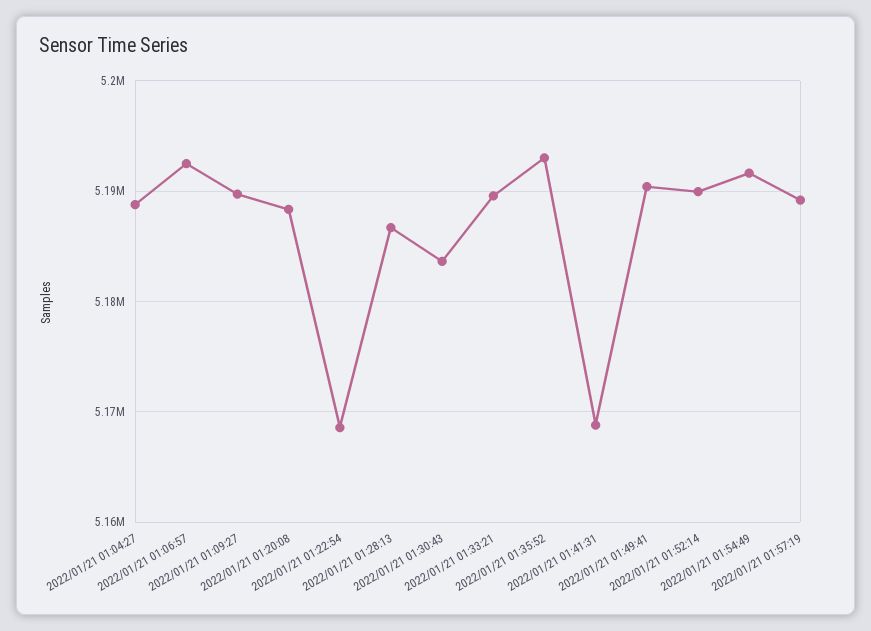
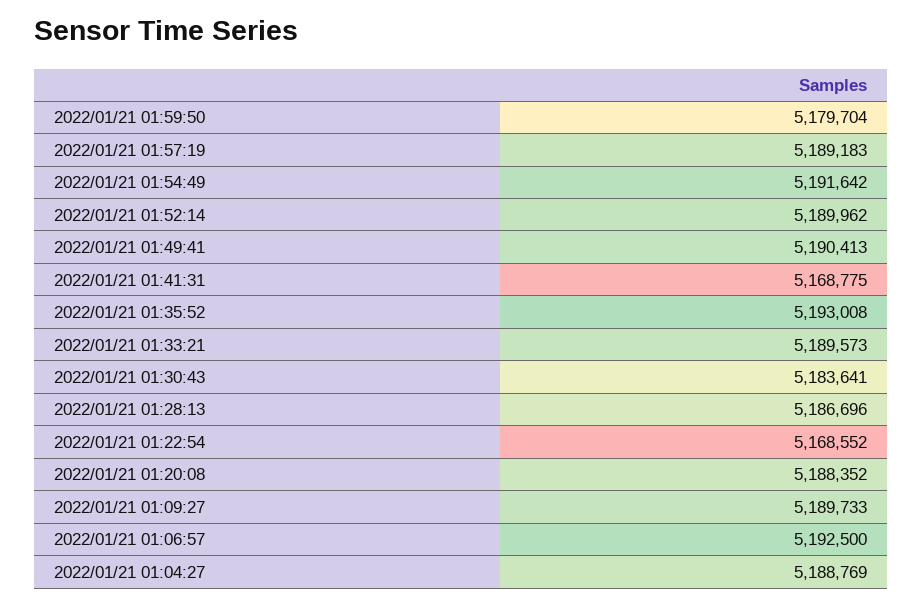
2022/01/21 01:59:50: none -> 5179704

